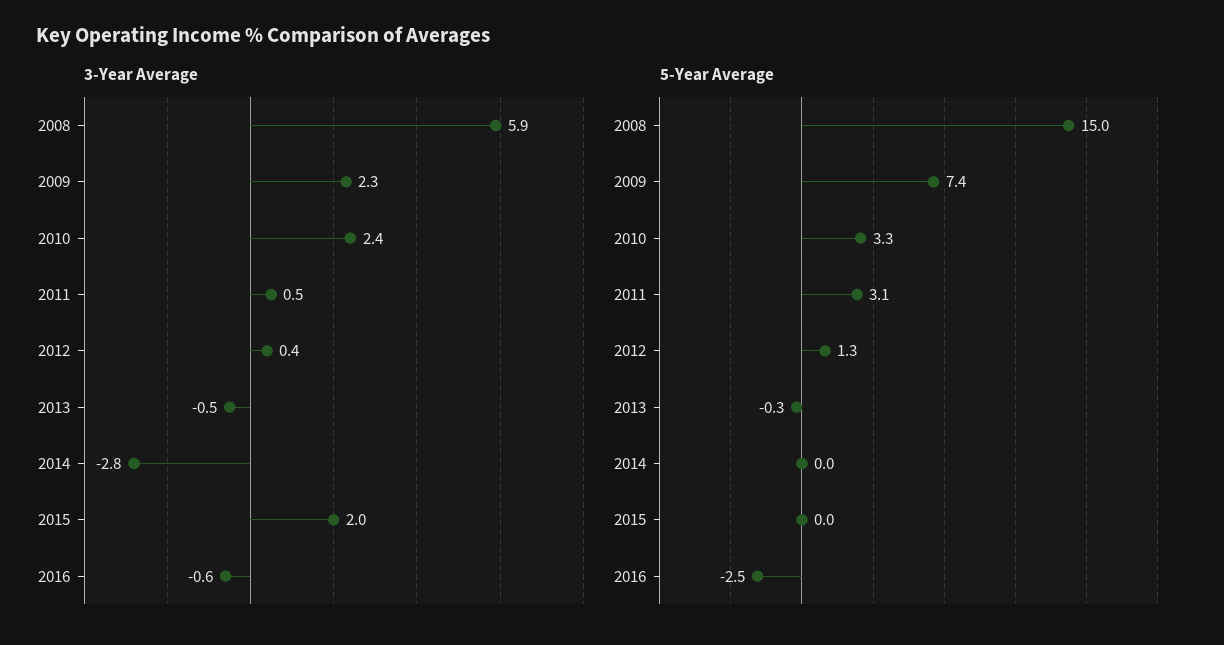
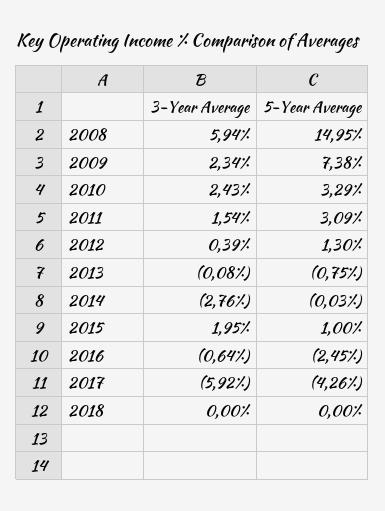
3-Year Average, 2011: 0.5 -> 1.54
3-Year Average, 2013: -0.5 -> -0.08
5-Year Average, 2013: -0.3 -> -0.75
5-Year Average, 2015: 0 -> 1
3-Year Average, 2017: none -> -5.92
5-Year Average, 2017: none -> -4.26
3-Year Average, 2018: none -> 0
5-Year Average, 2018: none -> 0

